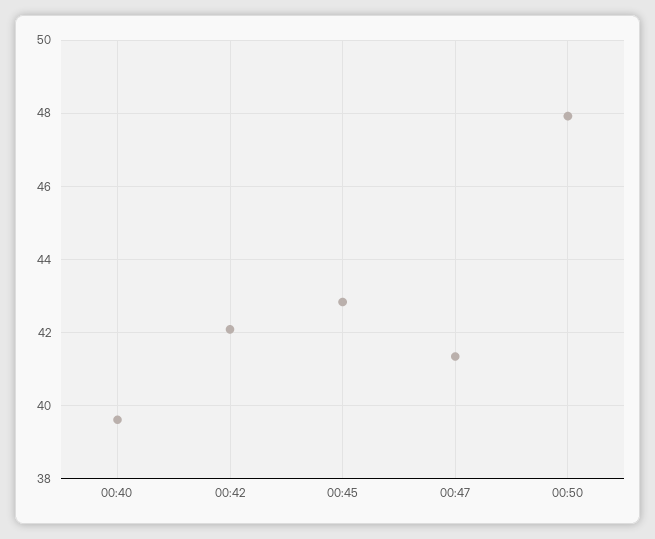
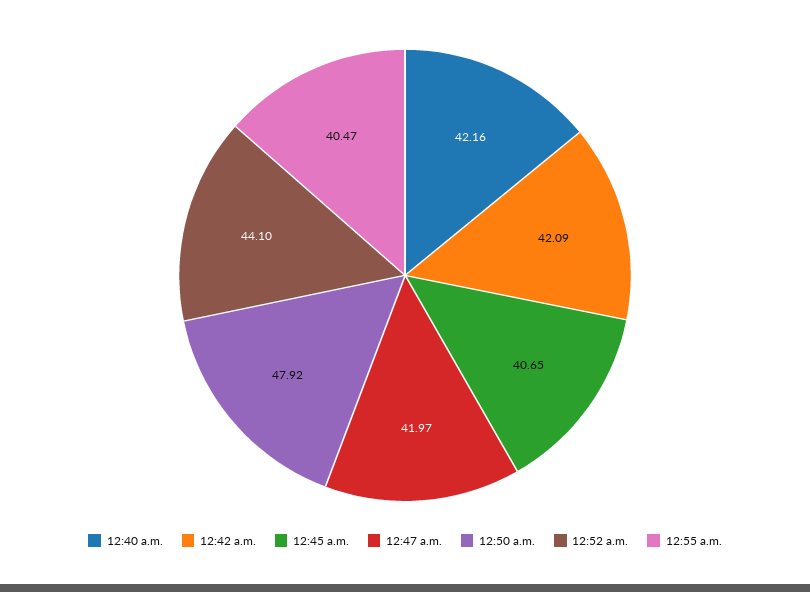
00:40: 39.6 -> 42.16
00:45: 42.8 -> 40.65
00:47: 41.4 -> 41.97
12:52 a.m.: none -> 44.1
12:55 a.m.: none -> 40.47

